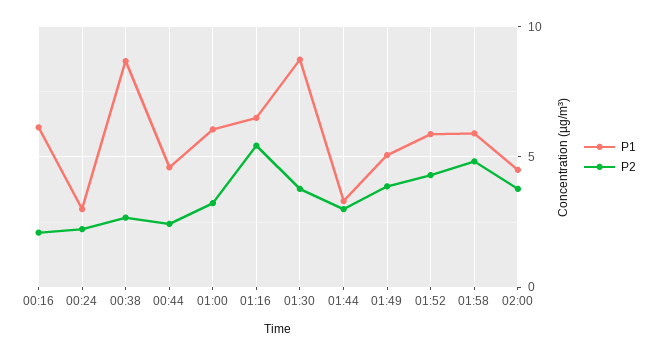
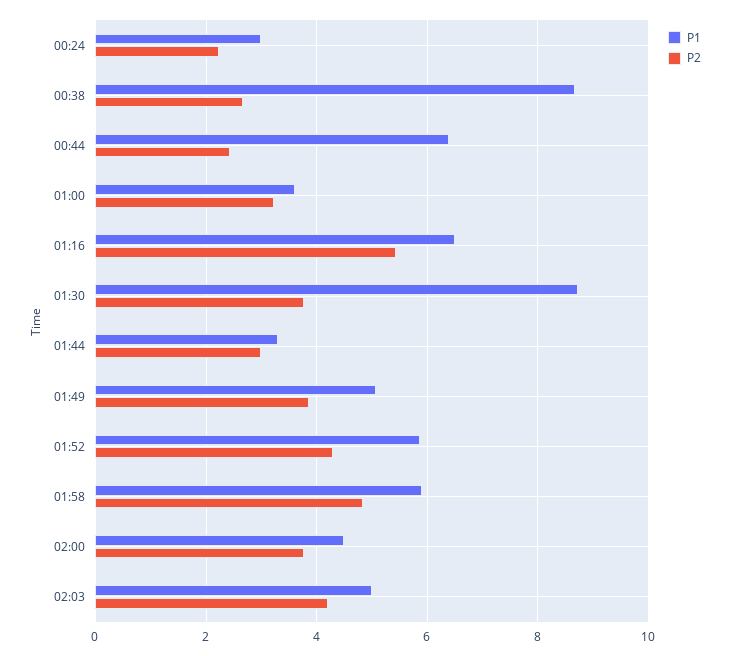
P1, 00:16: 6 -> none
P2, 00:16: 2 -> none
P1, 00:44: 4.5 -> 6.4
P1, 01:00: 6 -> 3.6
P1, 02:03: none -> 5
P2, 02:03: none -> 4.2

